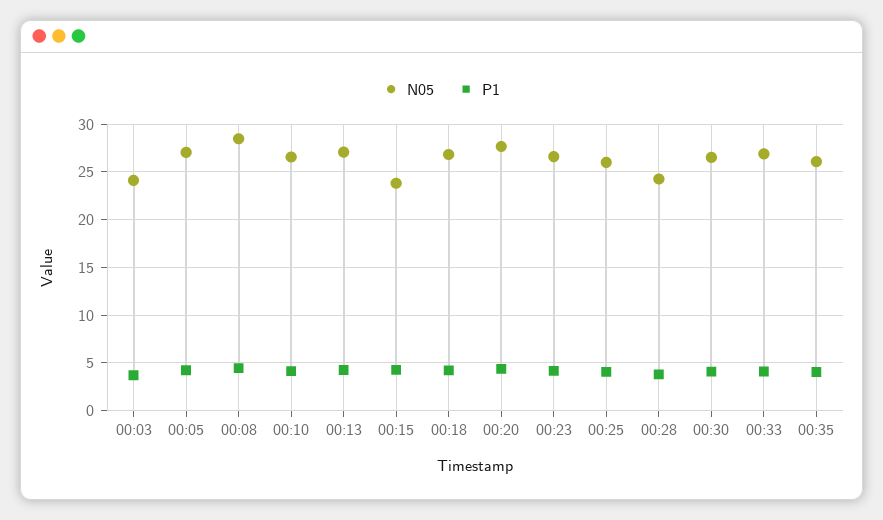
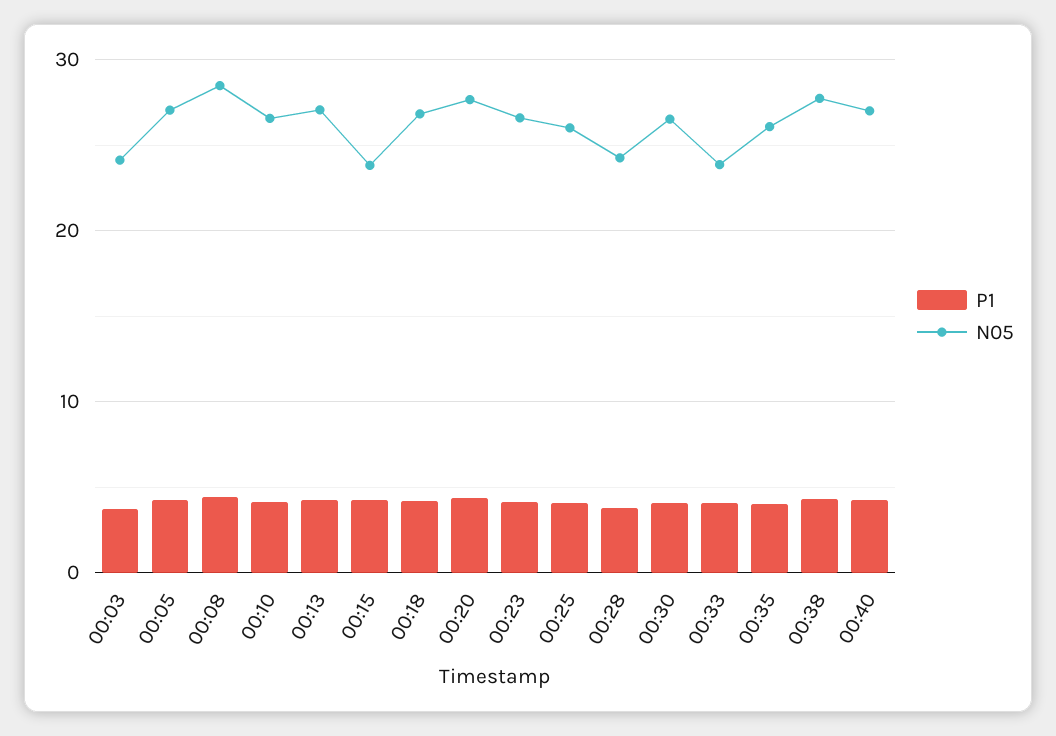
N05, 00:33: 27 -> 24
P1, 00:38: none -> 4
N05, 00:38: none -> 28
P1, 00:40: none -> 4
N05, 00:40: none -> 27

